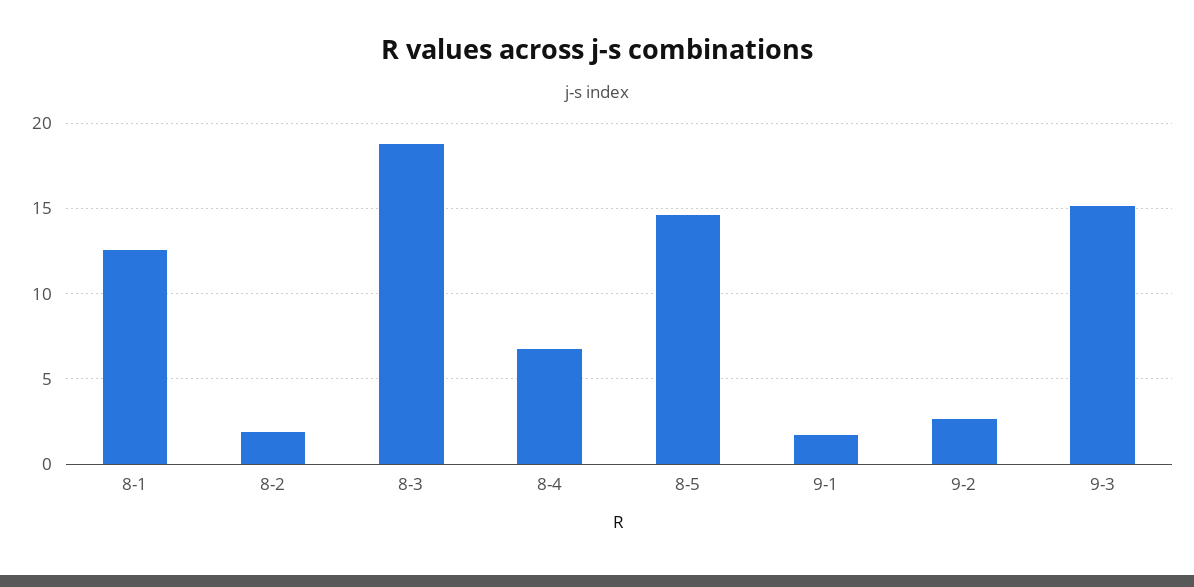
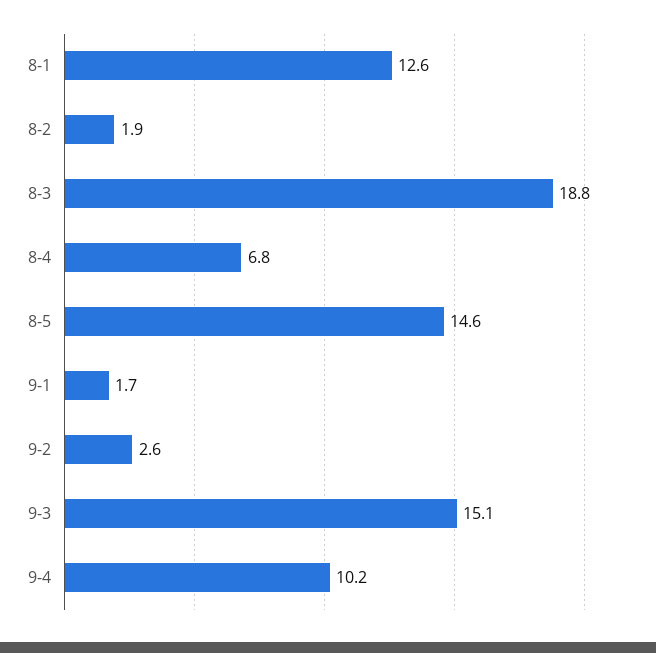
9-4: none -> 10.2

